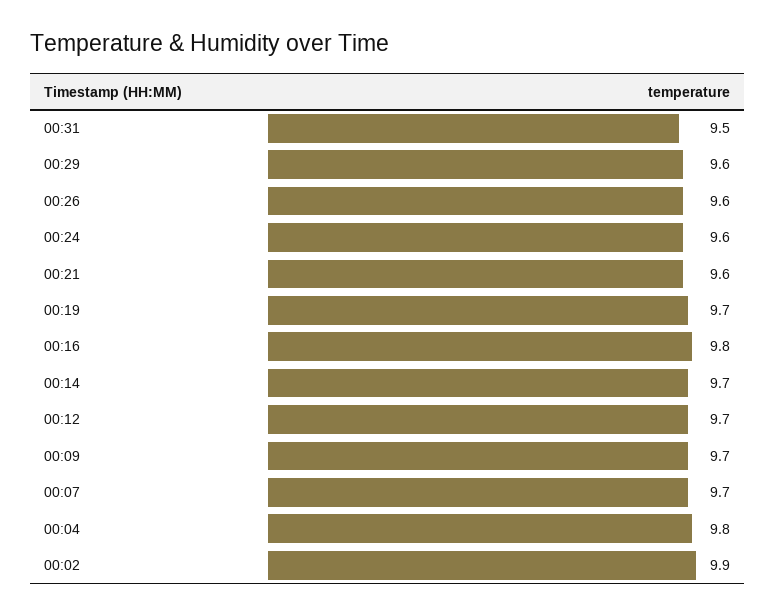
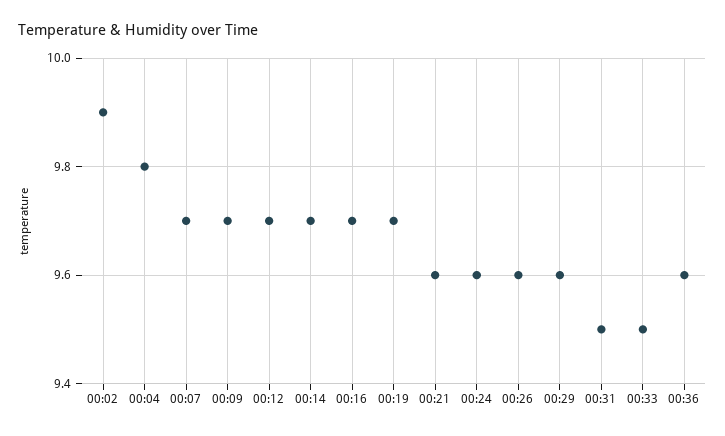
00:16: 9.8 -> 9.7
00:33: none -> 9.5
00:36: none -> 9.6

